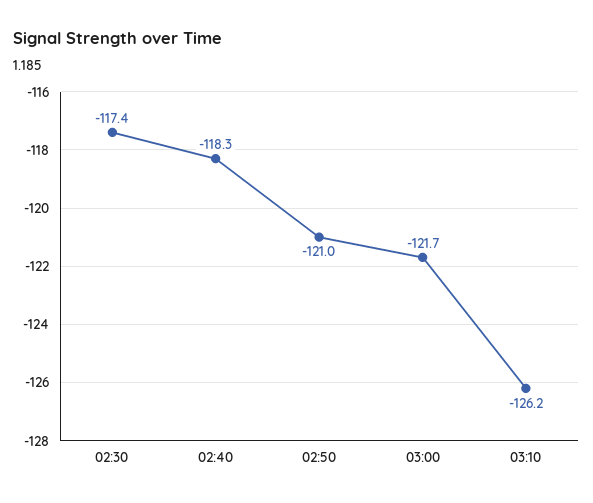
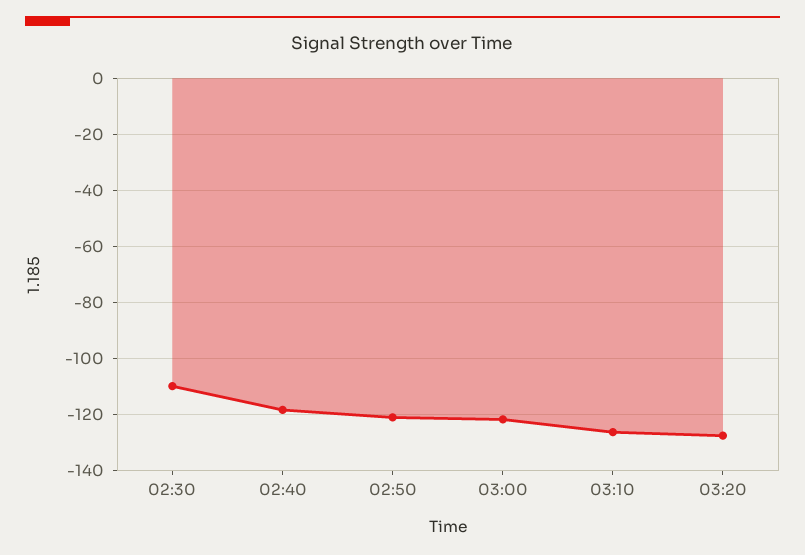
02:30: -117.4 -> -110
03:20: none -> -127.5

